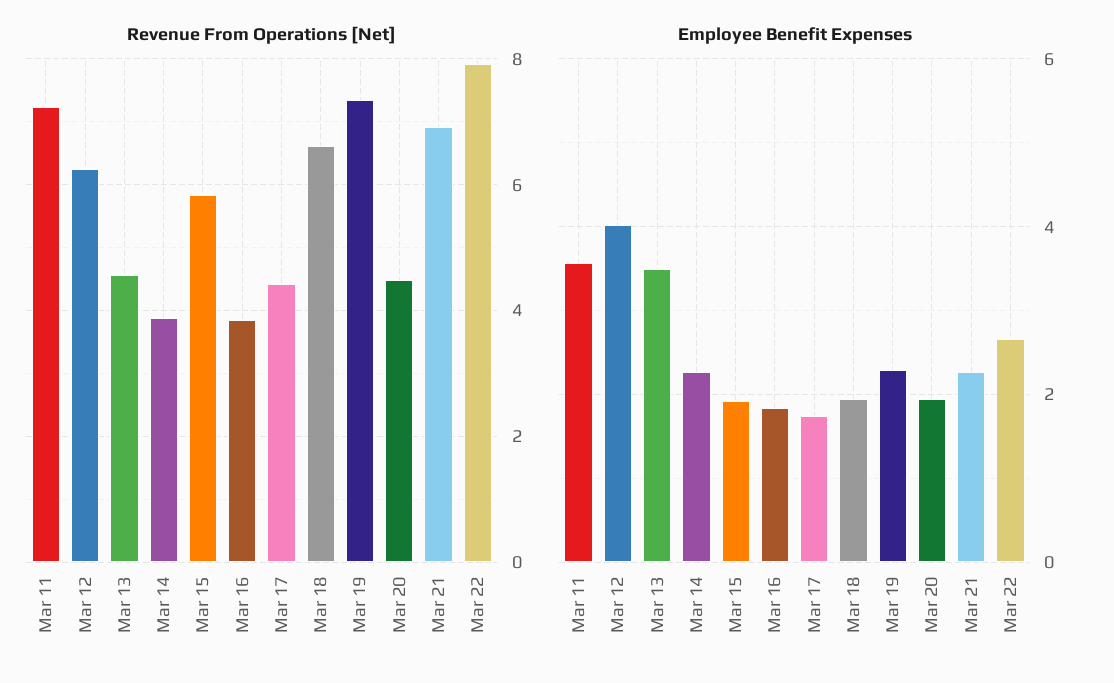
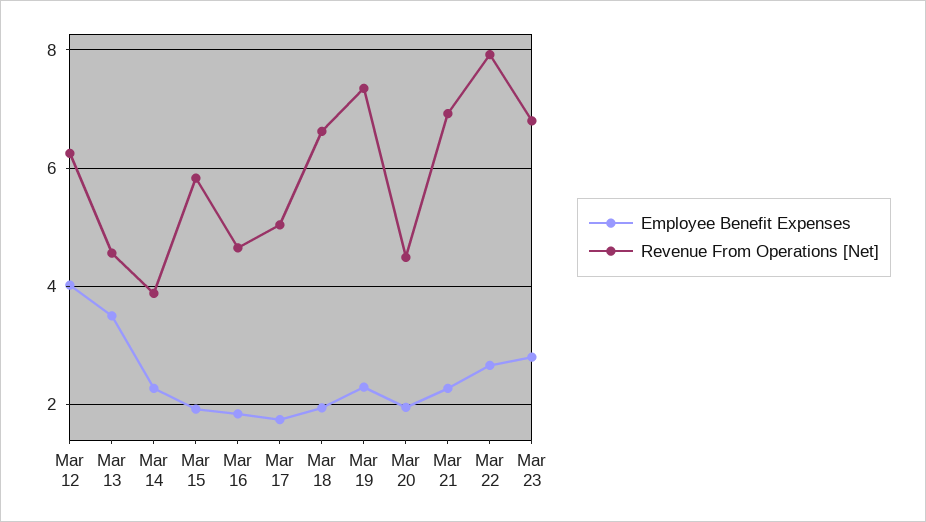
Revenue From Operations [Net], Mar 11: 7.2 -> none
Revenue From Operations [Net], Mar 16: 3.8 -> 4.6
Revenue From Operations [Net], Mar 17: 4.4 -> 5
Employee Benefit Expenses, Mar 11: 3.6 -> none
Employee Benefit Expenses, Mar 23: none -> 2.8
Revenue From Operations [Net], Mar 23: none -> 6.8

